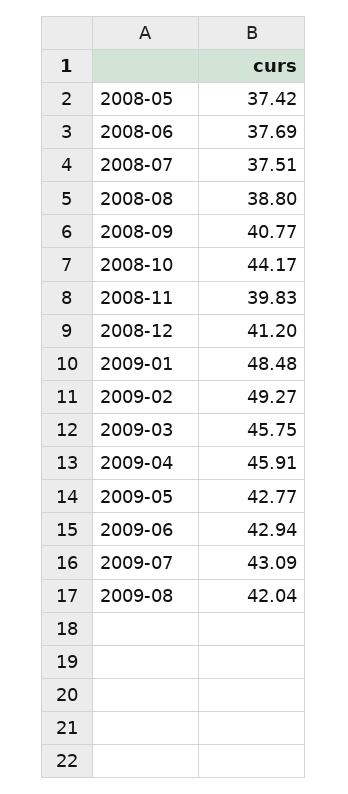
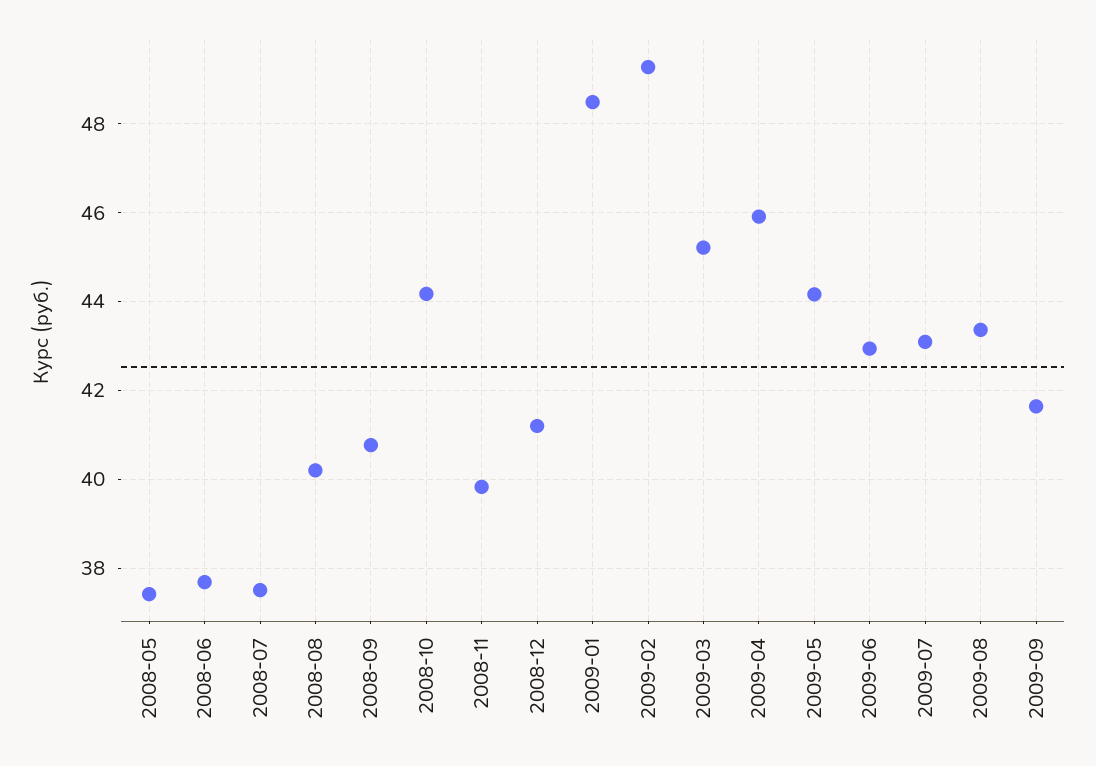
2008-08: 38.8 -> 40.2
2009-03: 45.75 -> 45.2
2009-05: 42.77 -> 44.2
2009-08: 42.04 -> 43.4
2009-09: none -> 41.6

